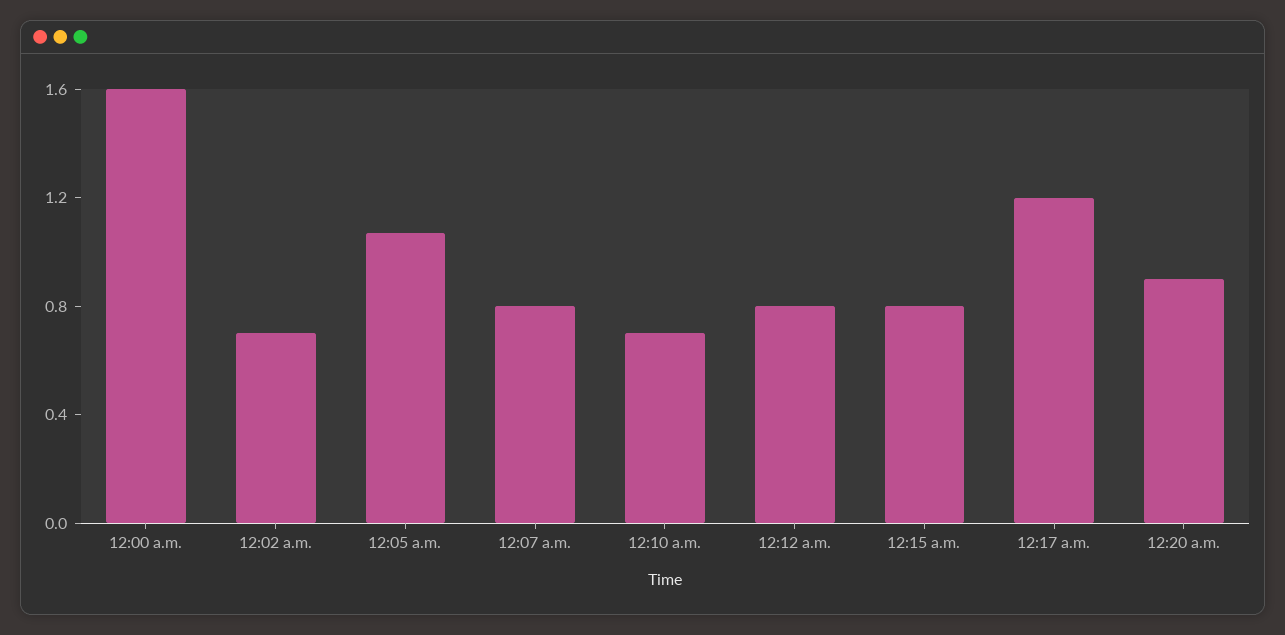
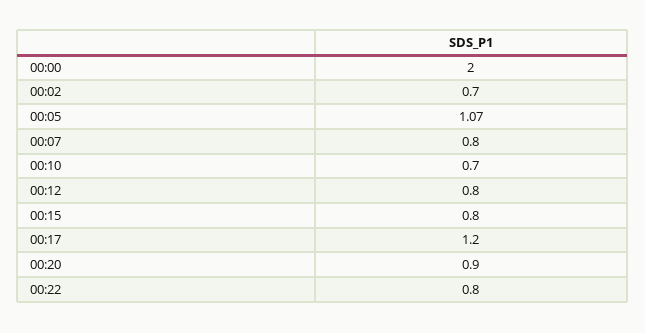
12:00 a.m.: 1.6 -> 2
00:22: none -> 0.8

